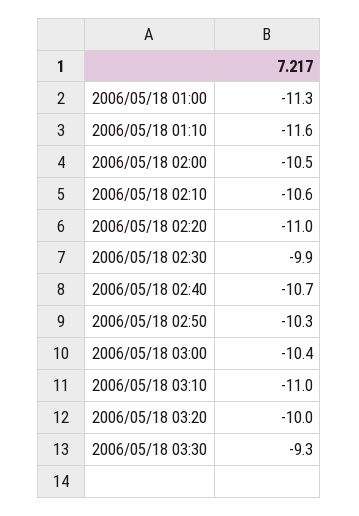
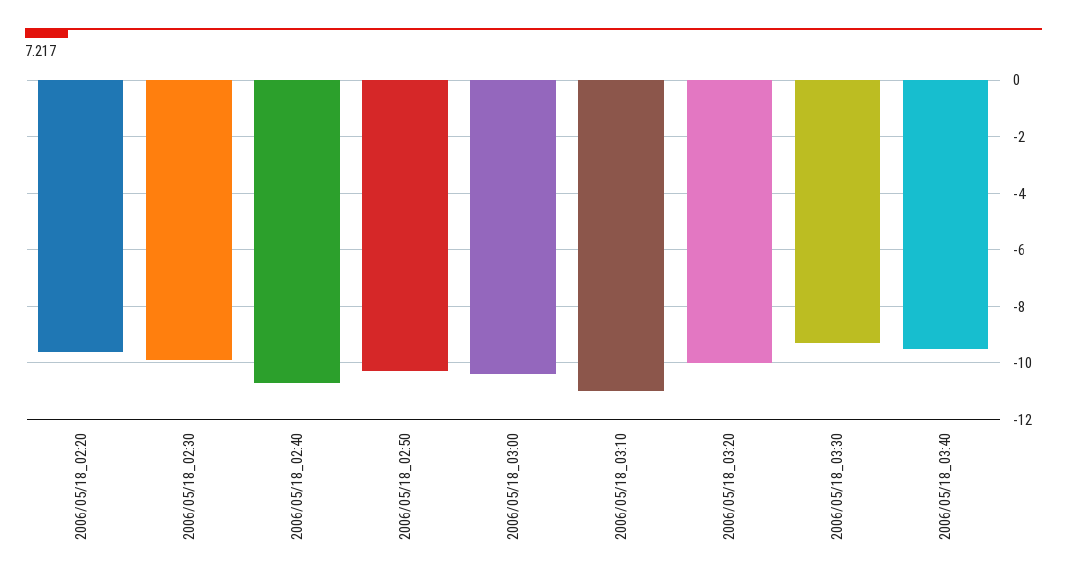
2006/05/18 01:00: -11.3 -> none
2006/05/18 01:10: -11.6 -> none
2006/05/18 02:00: -10.5 -> none
2006/05/18 02:10: -10.6 -> none
2006/05/18 02:20: -11 -> -9.5
2006/05/18_03:40: none -> -9.5

